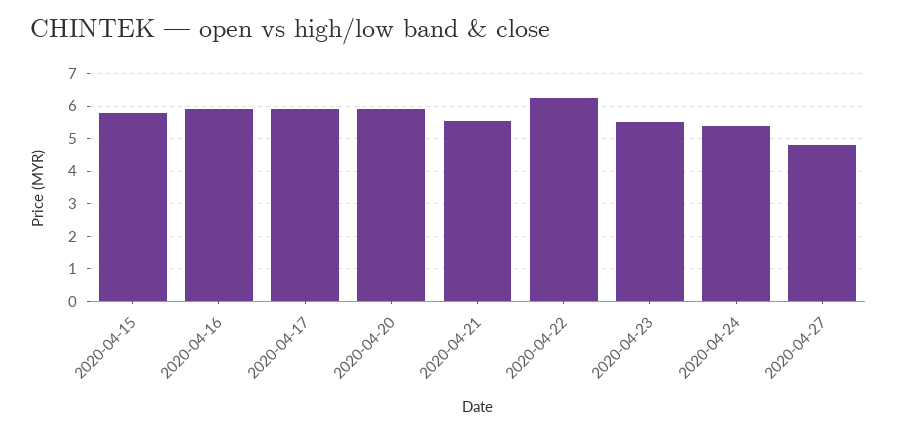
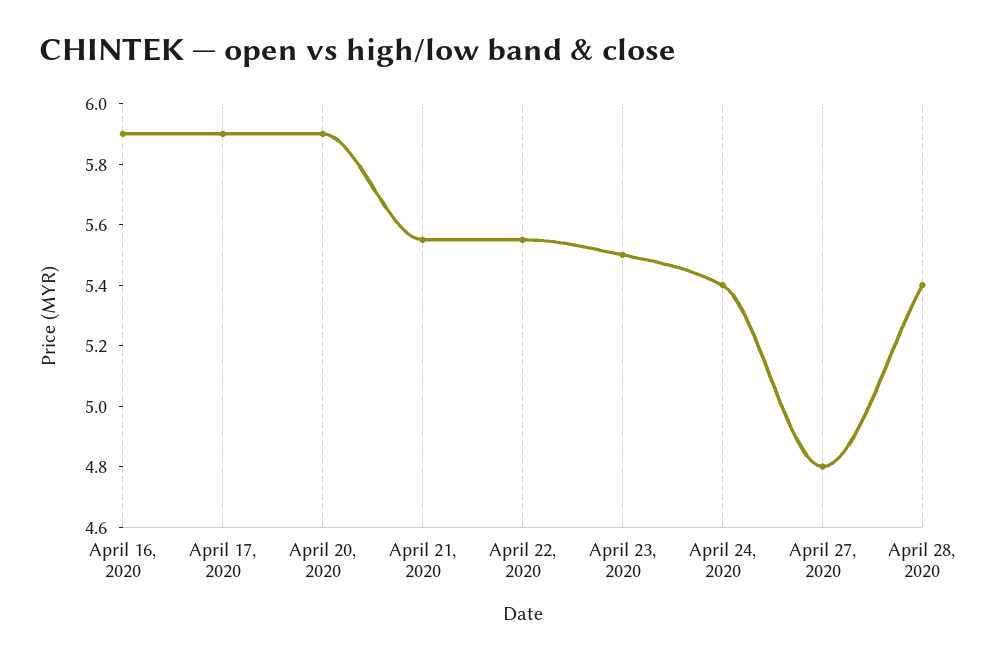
2020-04-15: 5.8 -> none
2020-04-22: 6.2 -> 5.55
April 28, 2020: none -> 5.4

